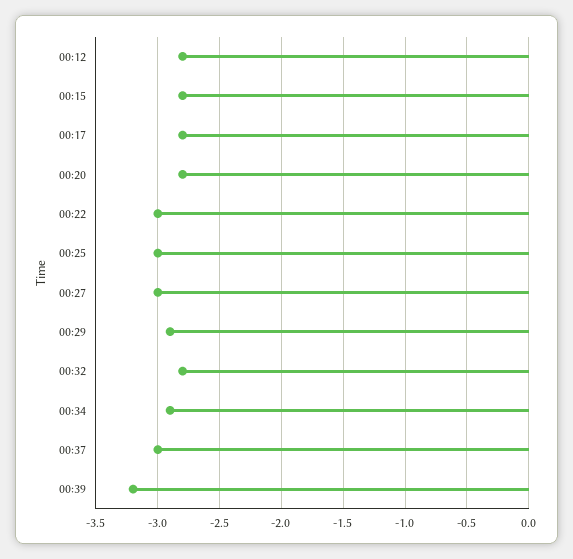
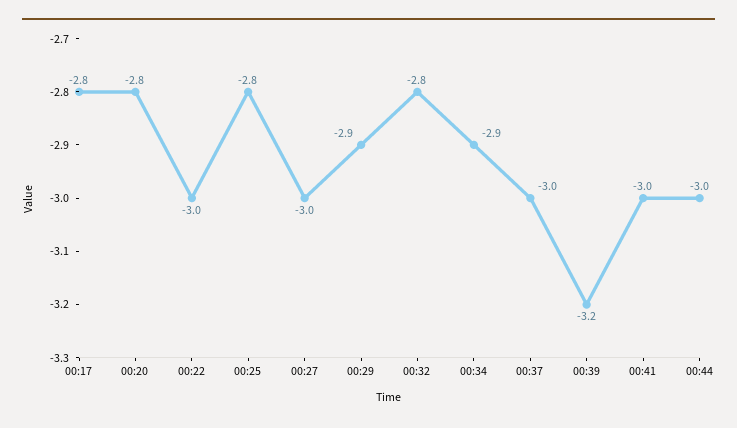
00:12: -2.8 -> none
00:15: -2.8 -> none
00:25: -3 -> -2.8
00:41: none -> -3
00:44: none -> -3

